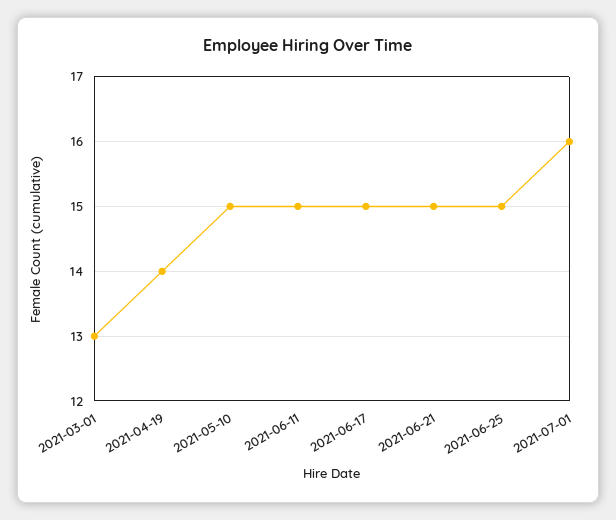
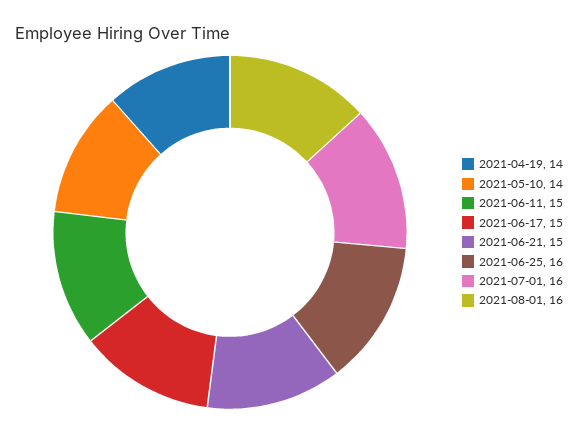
2021-03-01: 13 -> none
2021-05-10: 15 -> 14
2021-06-25: 15 -> 16
2021-08-01: none -> 16

